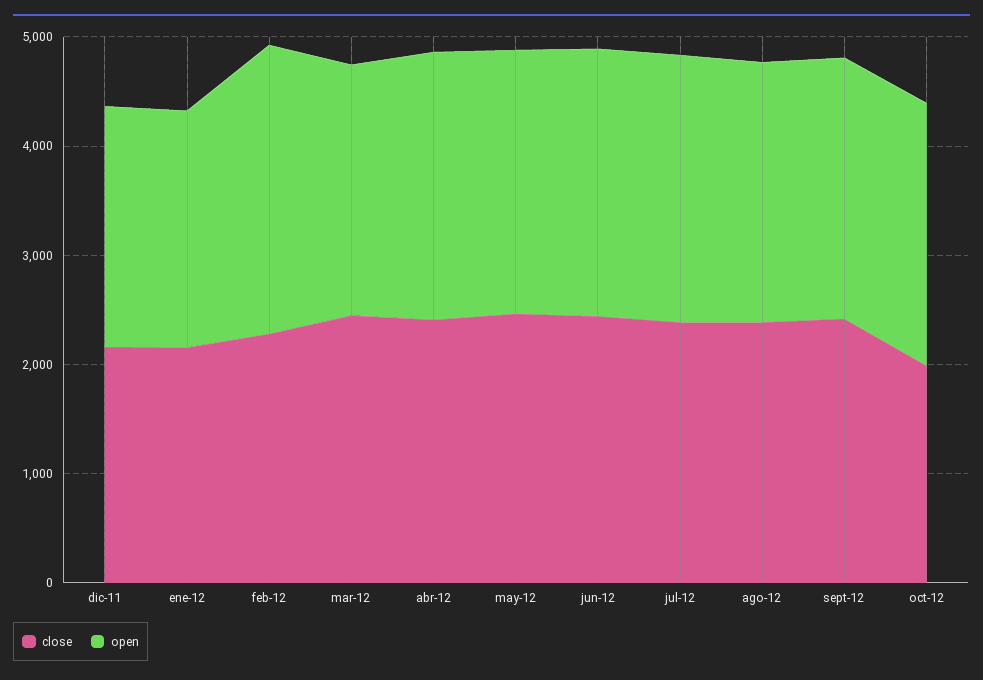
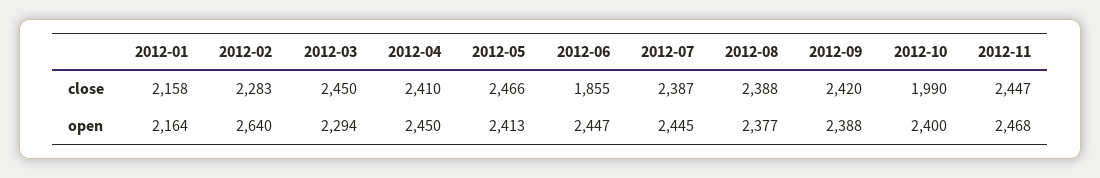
close, dic-11: 2200 -> none
open, dic-11: 2200 -> none
close, jun-12: 2400 -> 1855
close, 2012-11: none -> 2447
open, 2012-11: none -> 2468

